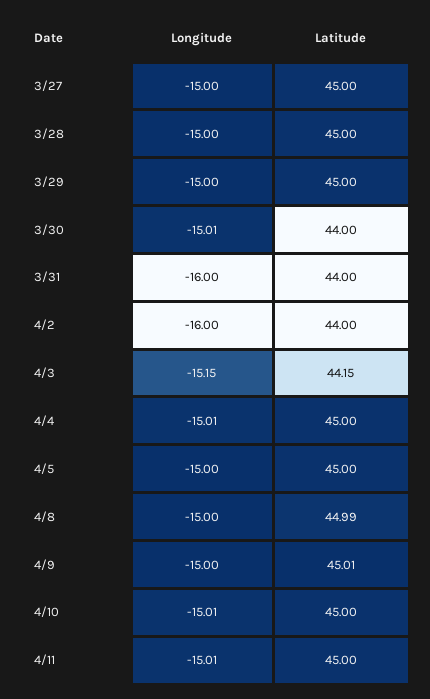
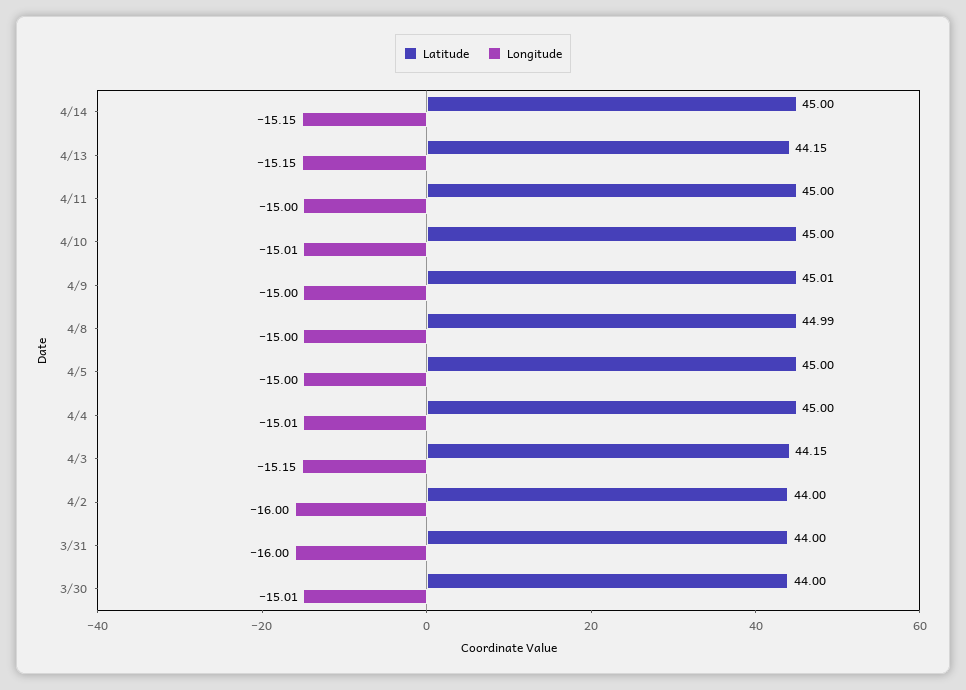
Longitude, 3/27: -15 -> none
Latitude, 3/27: 45 -> none
Longitude, 3/28: -15 -> none
Latitude, 3/28: 45 -> none
Longitude, 3/29: -15 -> none
Latitude, 3/29: 45 -> none
Longitude, 4/11: -15.01 -> -15
Latitude, 4/14: none -> 45
Longitude, 4/14: none -> -15.15
Latitude, 4/13: none -> 44.15
Longitude, 4/13: none -> -15.15

